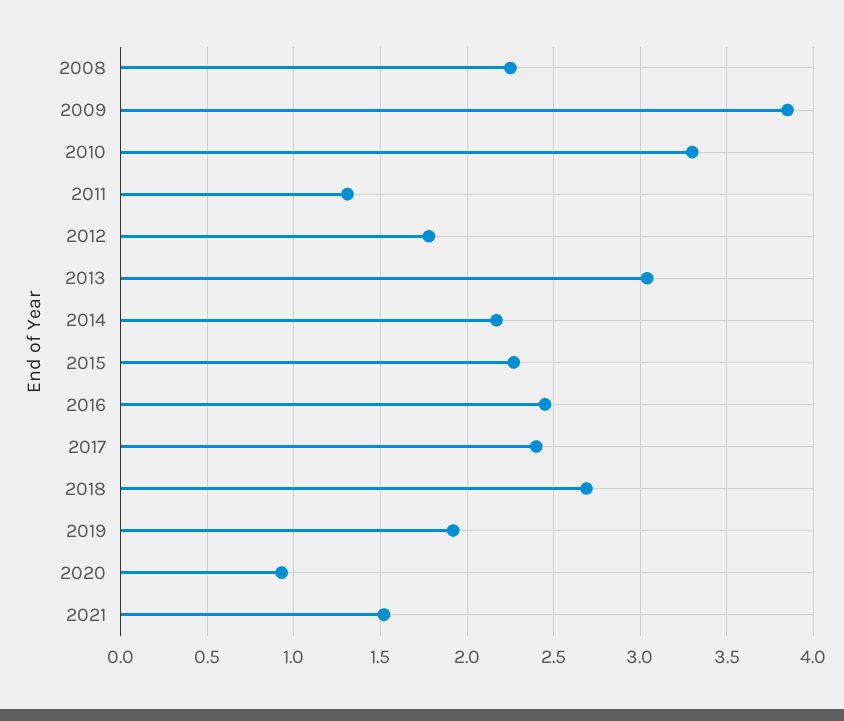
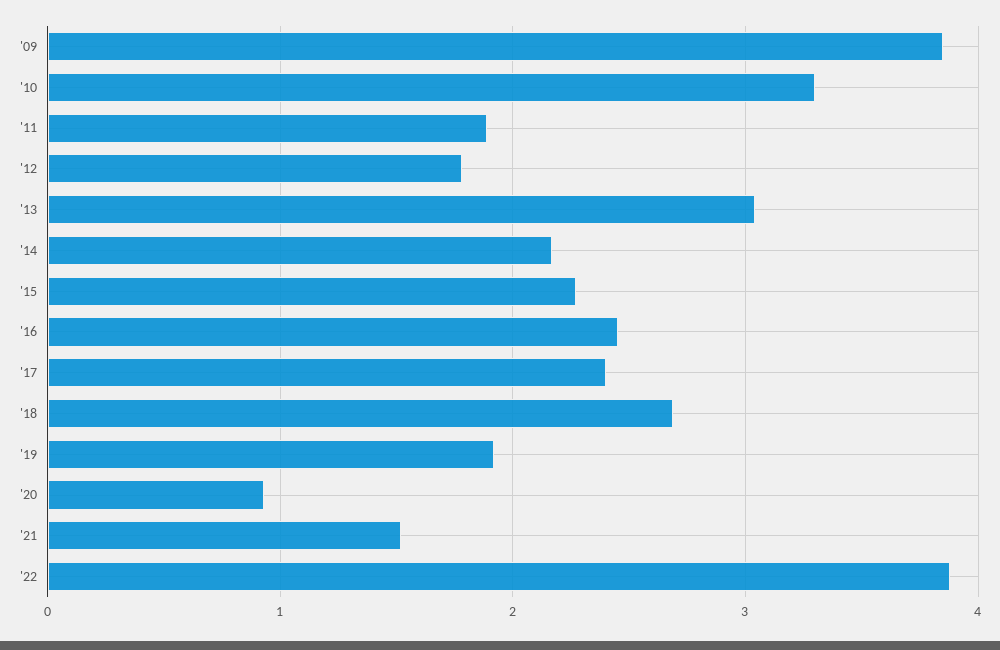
2008: 2.25 -> none
2011: 1.3 -> 1.9
'22: none -> 3.9

